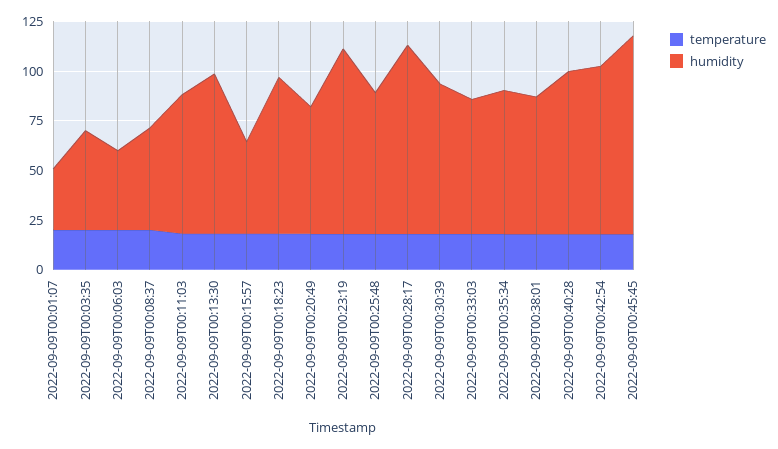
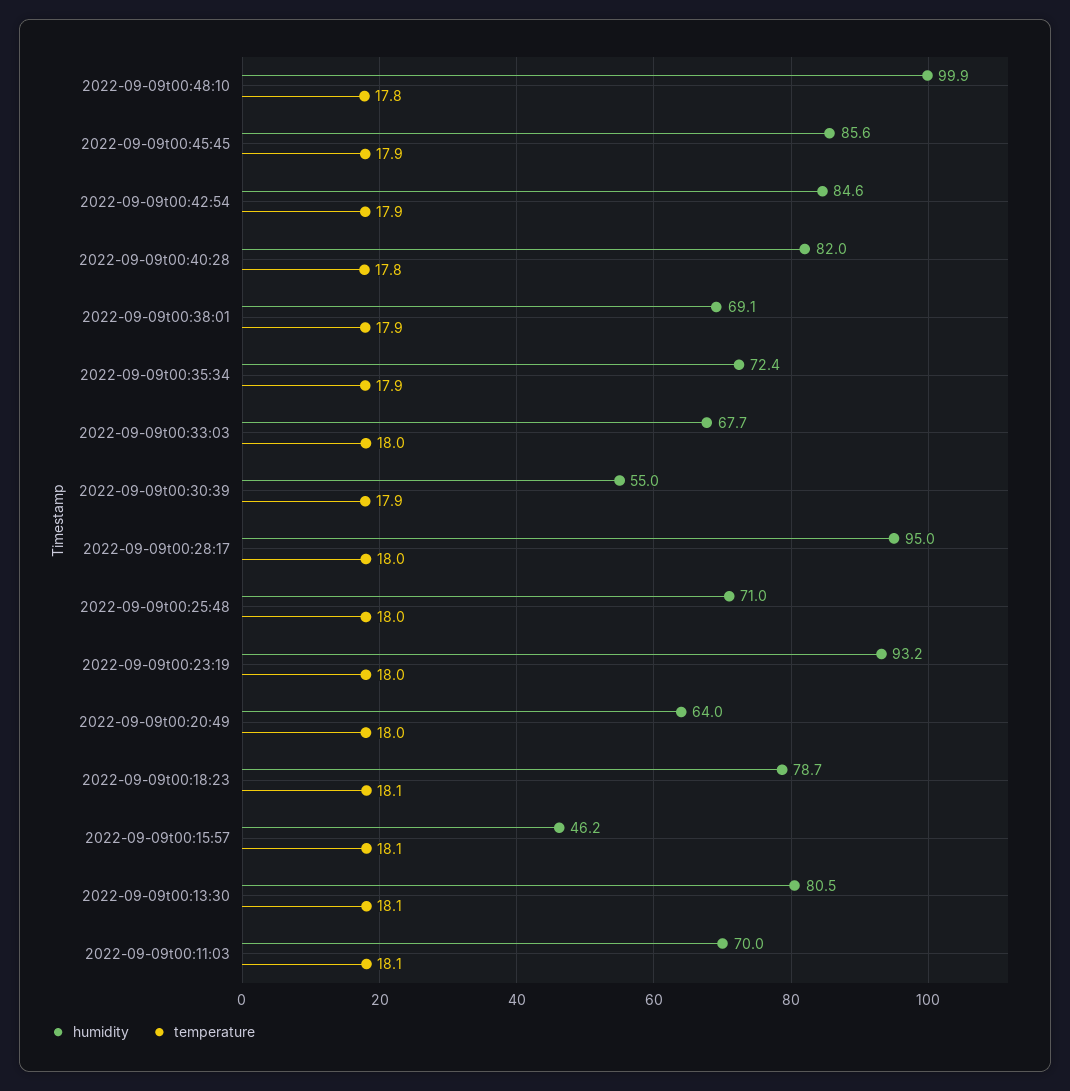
temperature, 2022-09-09T00:01:07: 20 -> none
humidity, 2022-09-09T00:01:07: 30 -> none
temperature, 2022-09-09T00:03:35: 20 -> none
humidity, 2022-09-09T00:03:35: 50 -> none
temperature, 2022-09-09T00:06:03: 20 -> none
humidity, 2022-09-09T00:06:03: 40 -> none
temperature, 2022-09-09T00:08:37: 20 -> none
humidity, 2022-09-09T00:08:37: 50 -> none
humidity, 2022-09-09T00:30:39: 75 -> 55
humidity, 2022-09-09T00:45:45: 100 -> 85.6
humidity, 2022-09-09t00:48:10: none -> 99.9
temperature, 2022-09-09t00:48:10: none -> 17.8

